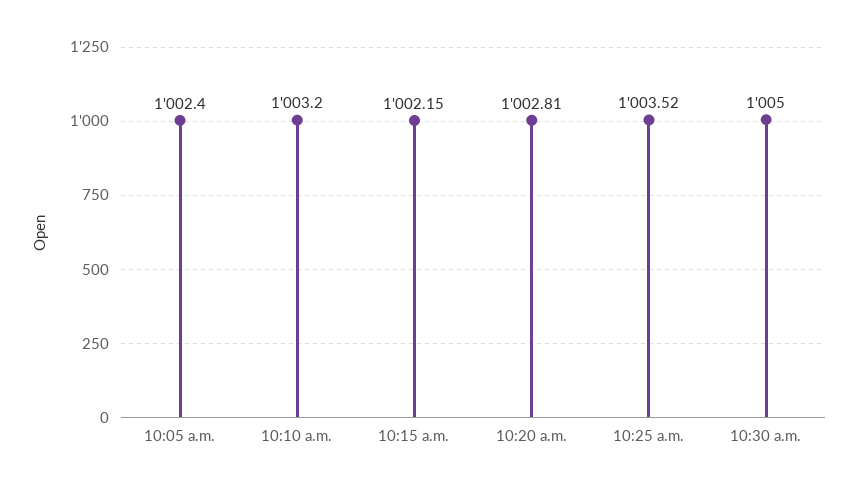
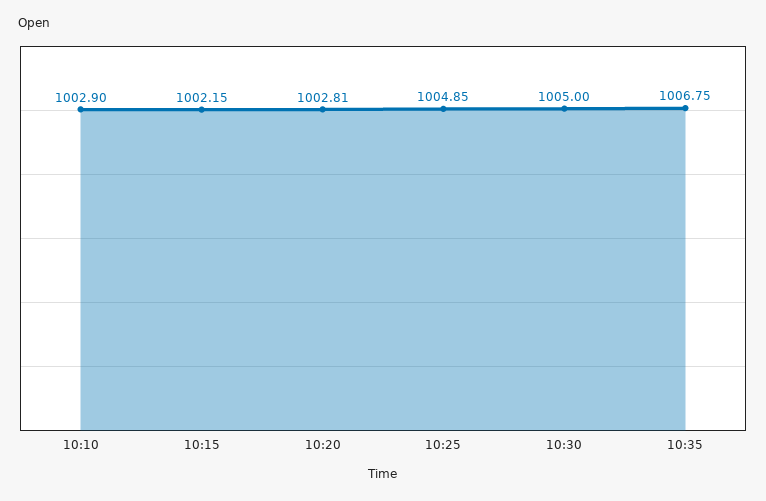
10:05 a.m.: 1002.4 -> none
10:10 a.m.: 1003.2 -> 1002.9
10:25 a.m.: 1003.52 -> 1004.85
10:35: none -> 1006.75

